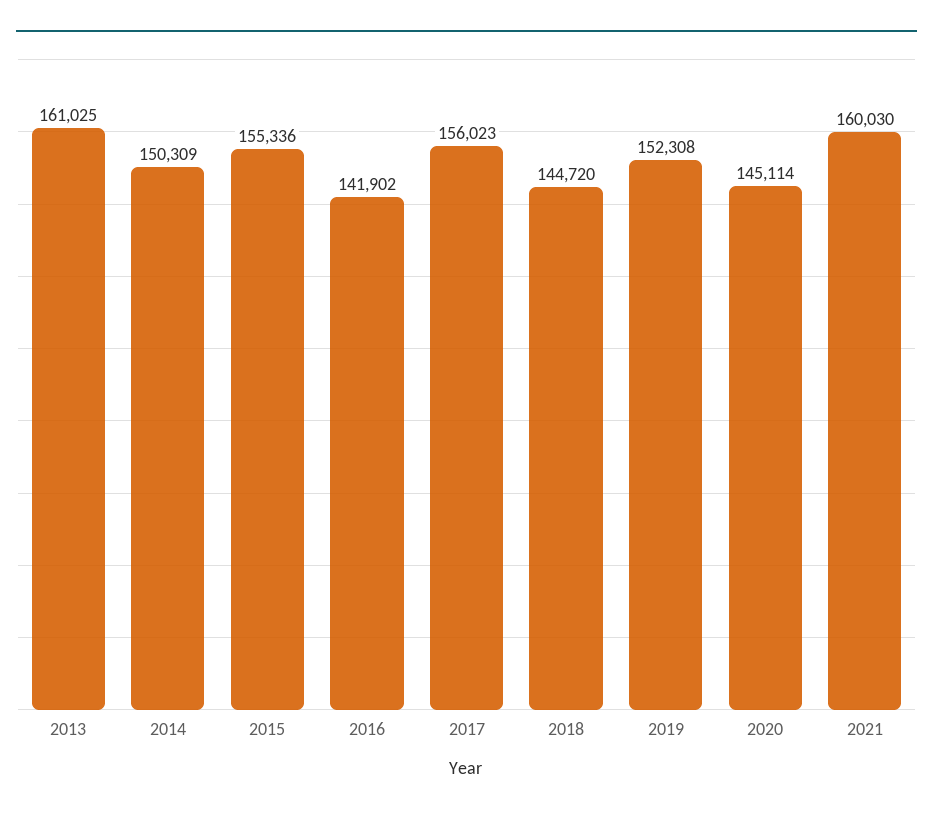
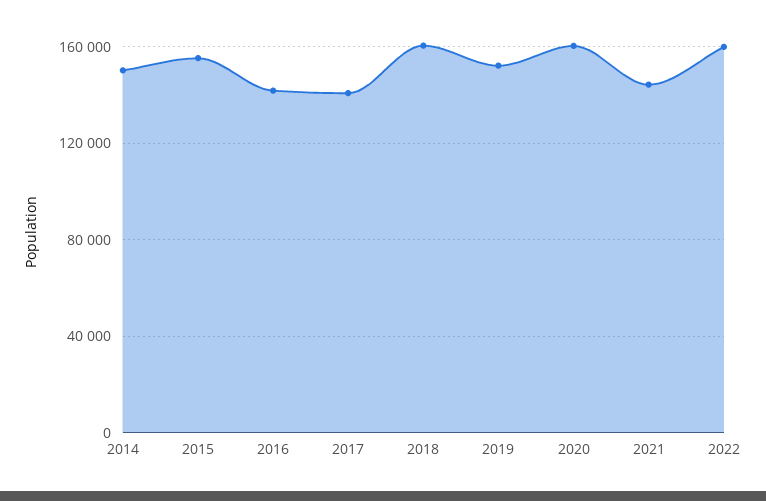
2013: 161025 -> none
2017: 156023 -> 140000
2018: 144720 -> 160000
2020: 145114 -> 160000
2021: 160030 -> 145000
2022: none -> 160000

